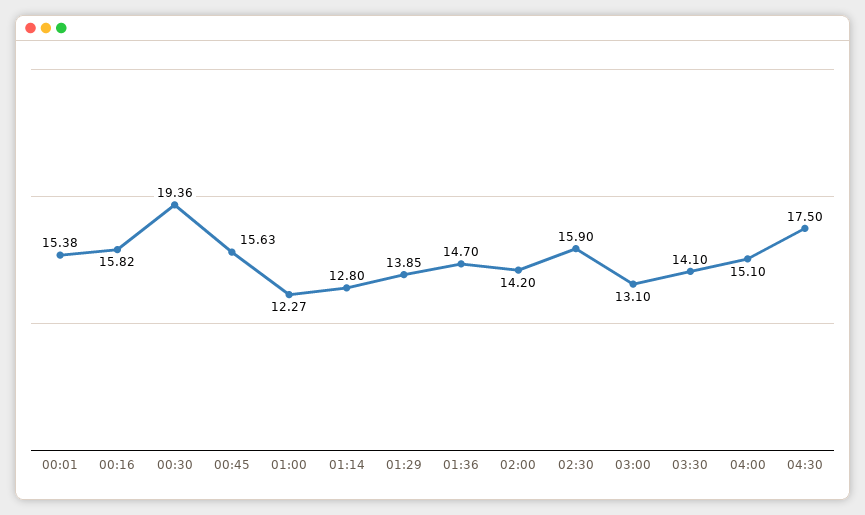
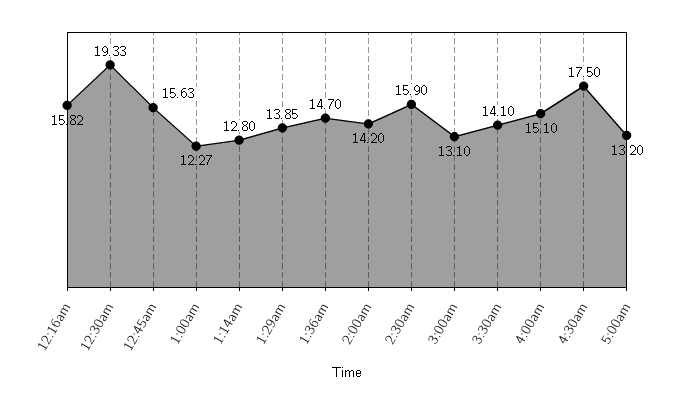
00:01: 15.38 -> none
00:30: 19.36 -> 19.33
5:00am: none -> 13.2

